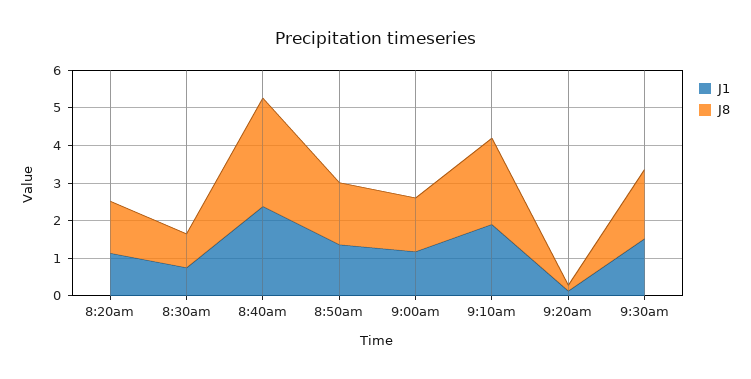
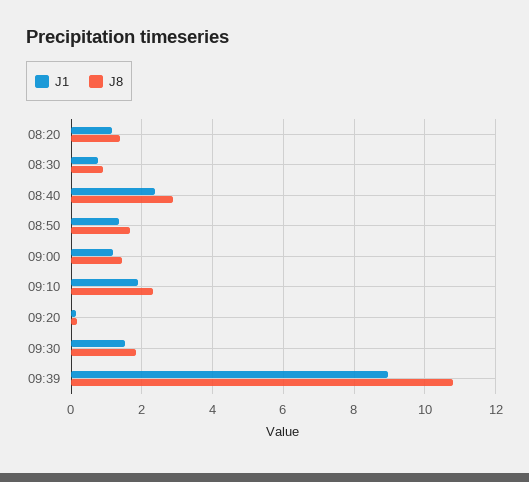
J1, 09:39: none -> 9
J8, 09:39: none -> 10.8

